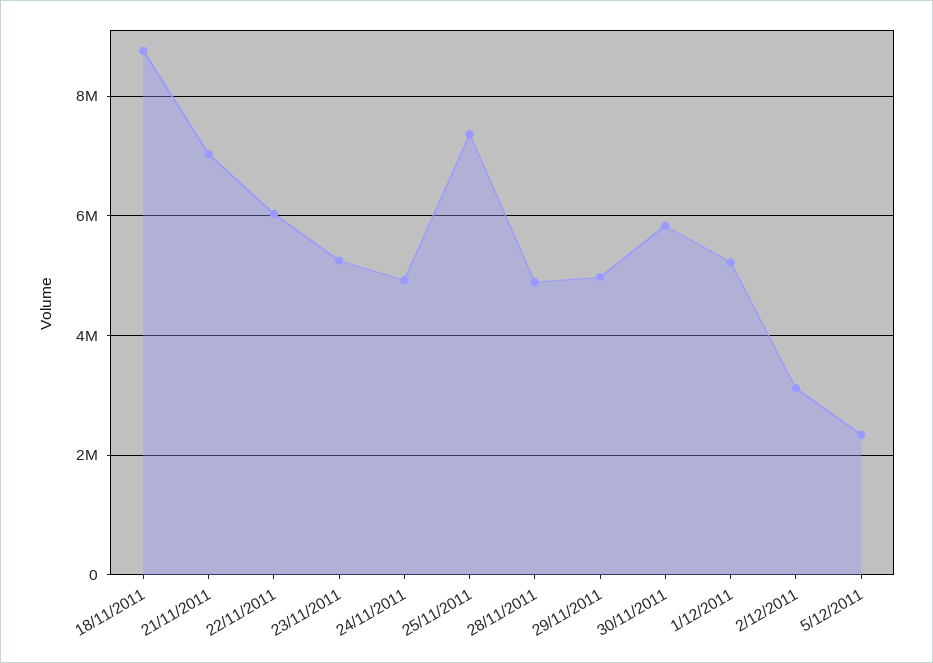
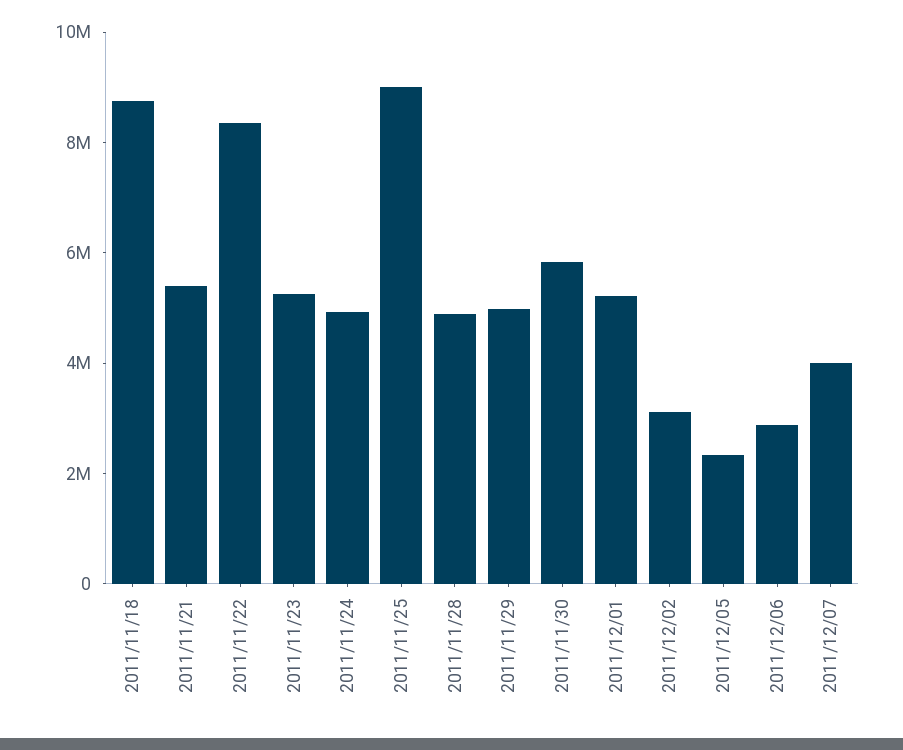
21/11/2011: 7000000 -> 5500000
22/11/2011: 6000000 -> 8500000
25/11/2011: 7400000 -> 9000000
2011/12/06: none -> 3000000
2011/12/07: none -> 4000000

